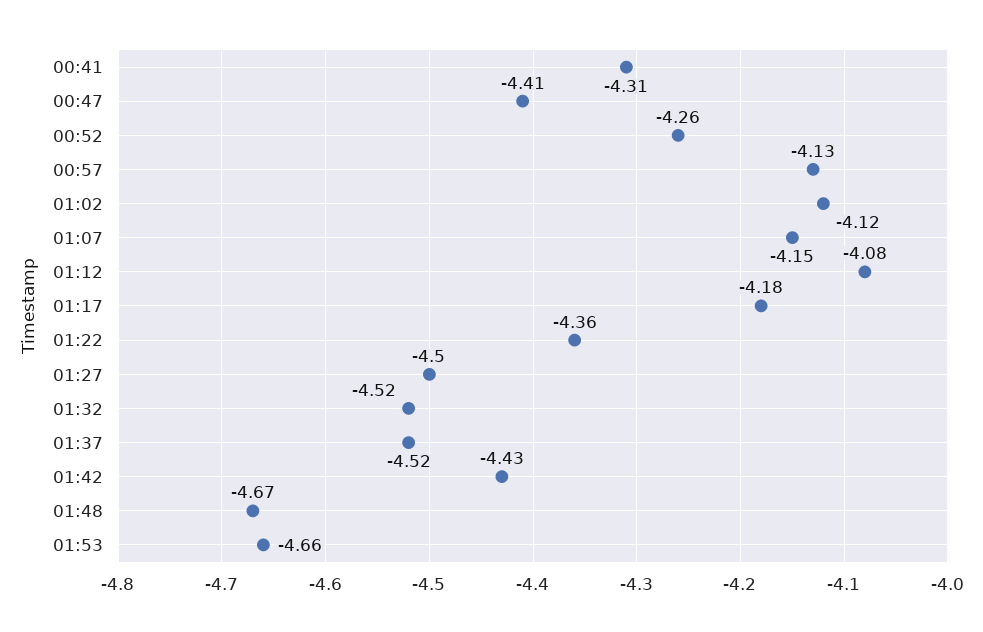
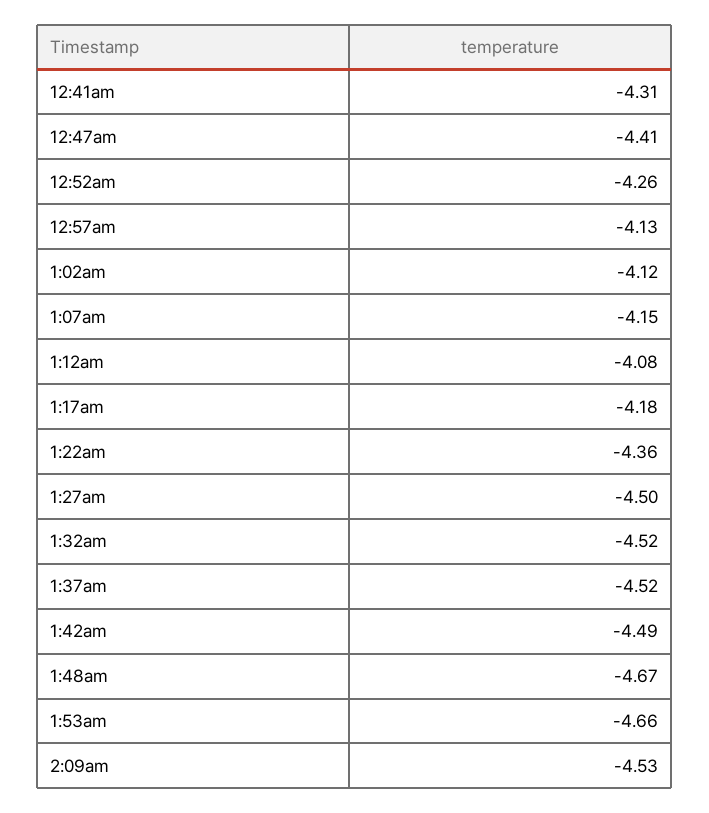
01:42: -4.43 -> -4.49
2:09am: none -> -4.53

